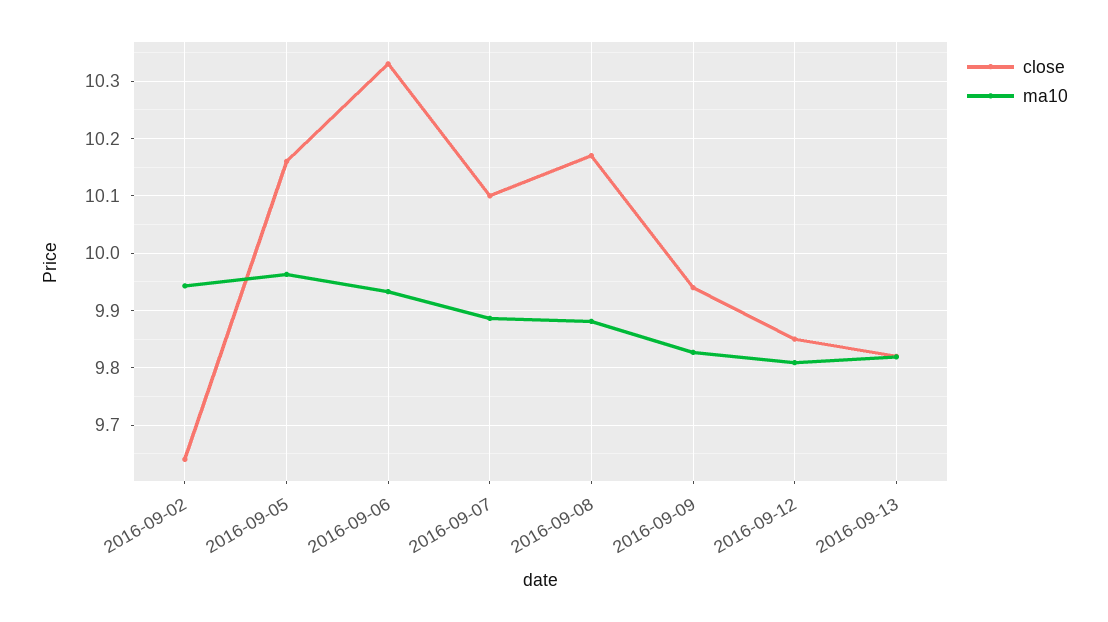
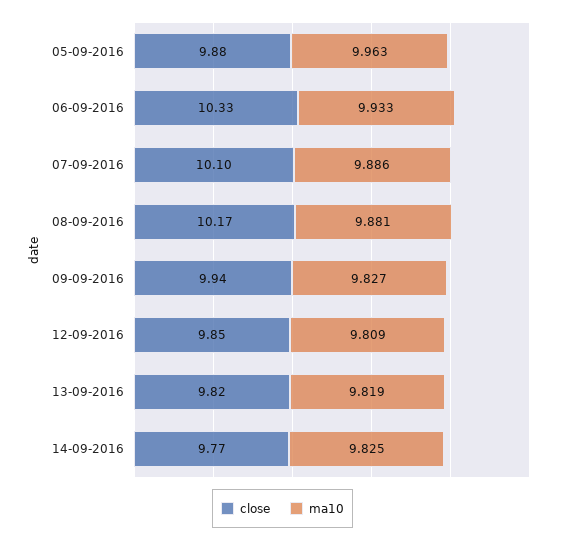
close, 2016-09-02: 9.64 -> none
ma10, 2016-09-02: 9.94 -> none
close, 2016-09-05: 10.16 -> 9.88
close, 14-09-2016: none -> 9.77
ma10, 14-09-2016: none -> 9.825

